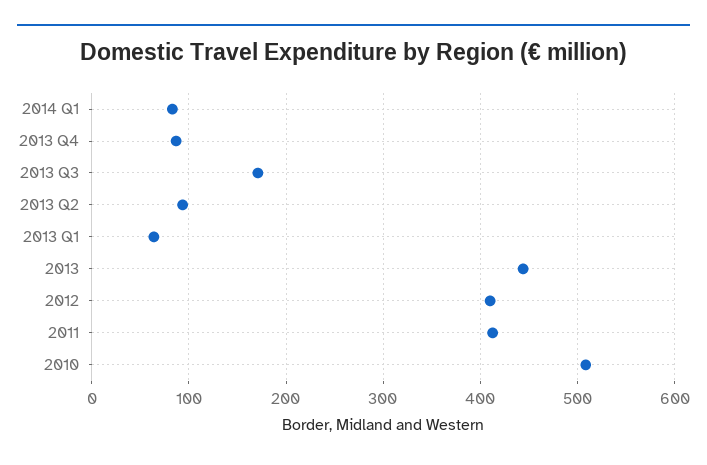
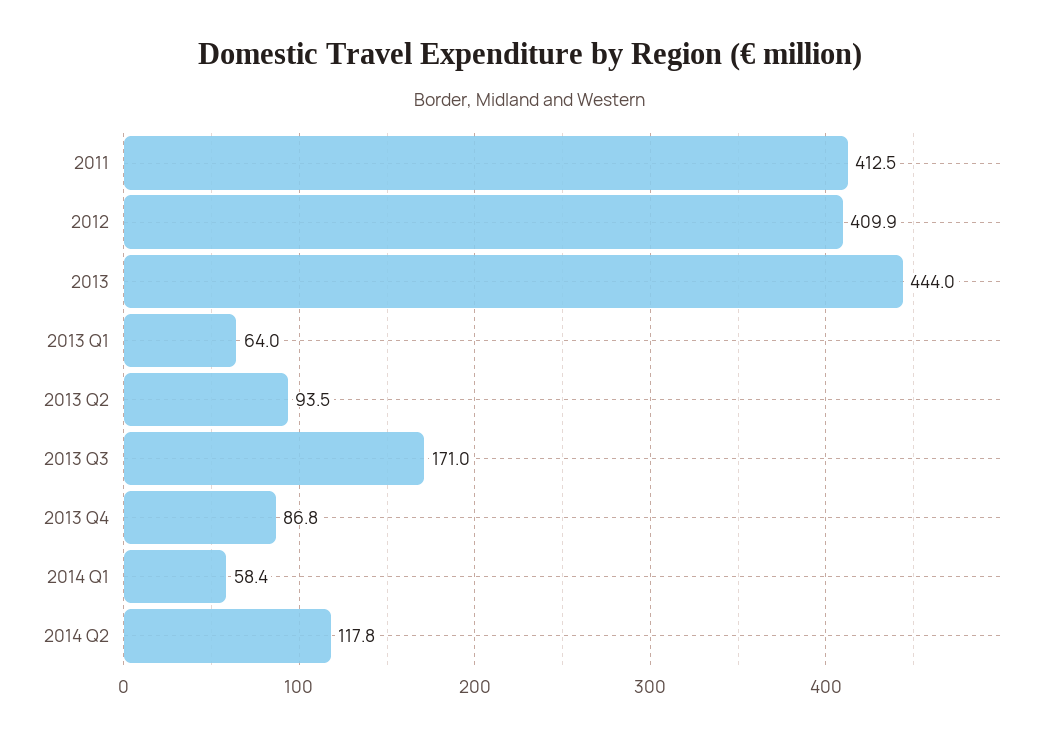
2014 Q1: 80 -> 58.4
2010: 510 -> none
2014 Q2: none -> 117.8

